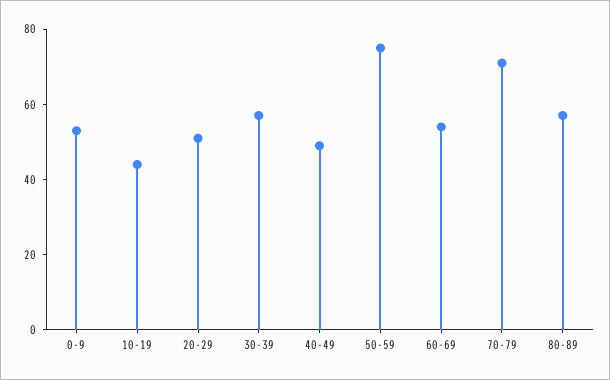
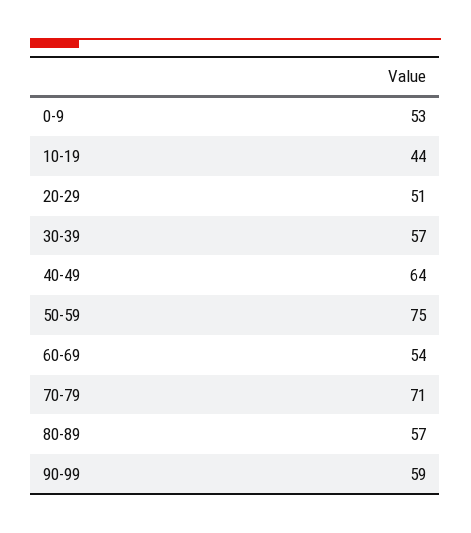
40-49: 50 -> 64
90-99: none -> 59

